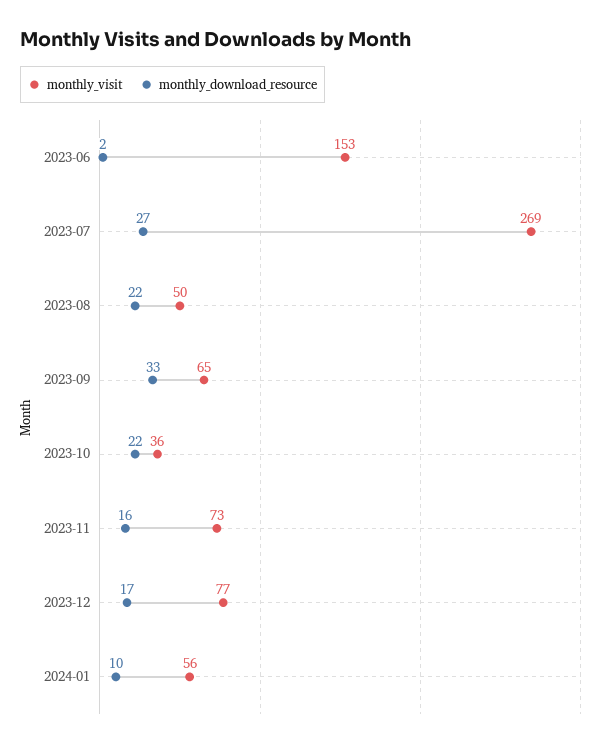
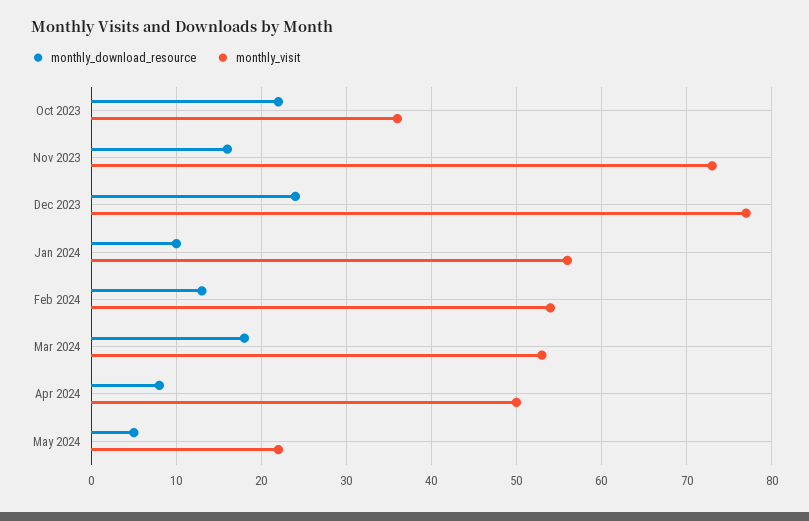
monthly_visit, 2023-06: 153 -> none
monthly_download_resource, 2023-06: 2 -> none
monthly_visit, 2023-07: 269 -> none
monthly_download_resource, 2023-07: 27 -> none
monthly_visit, 2023-08: 50 -> none
monthly_download_resource, 2023-08: 22 -> none
monthly_visit, 2023-09: 65 -> none
monthly_download_resource, 2023-09: 33 -> none
monthly_download_resource, 2023-12: 17 -> 24
monthly_download_resource, Feb 2024: none -> 13
monthly_visit, Feb 2024: none -> 54
monthly_download_resource, Mar 2024: none -> 18
monthly_visit, Mar 2024: none -> 53
monthly_download_resource, Apr 2024: none -> 8
monthly_visit, Apr 2024: none -> 50
monthly_download_resource, May 2024: none -> 5
monthly_visit, May 2024: none -> 22

